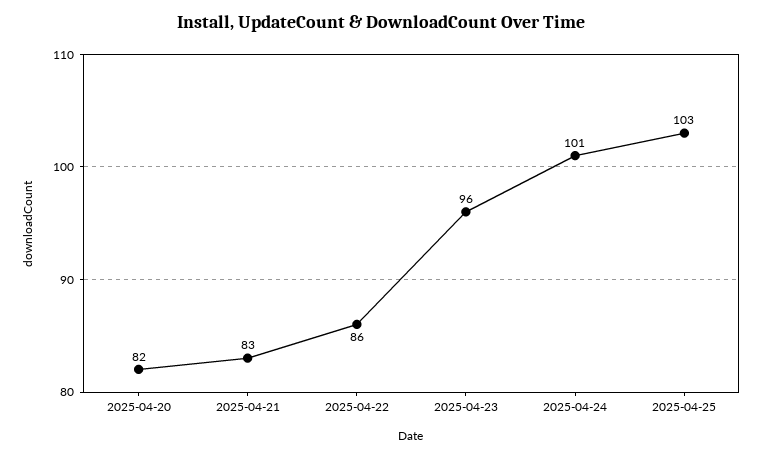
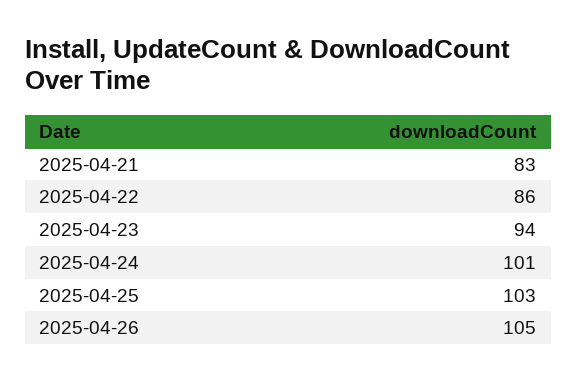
2025-04-20: 82 -> none
2025-04-23: 96 -> 94
2025-04-26: none -> 105

